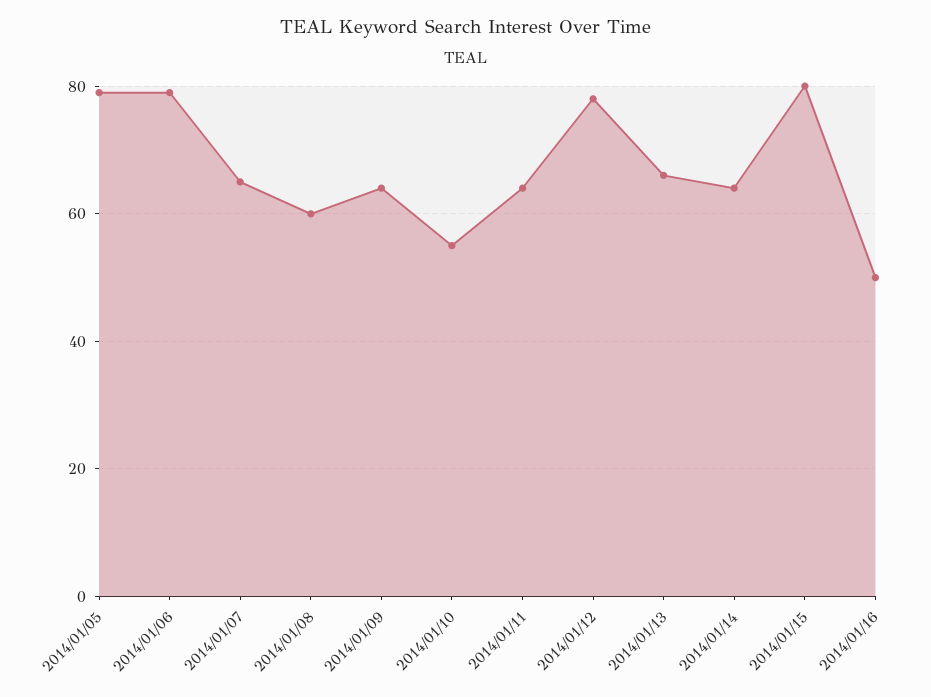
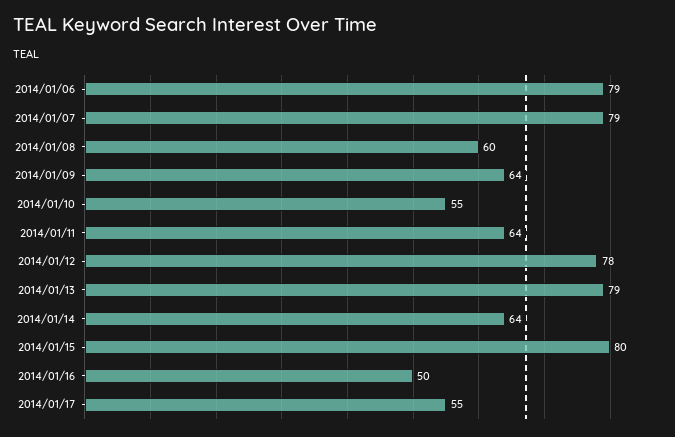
2014/01/05: 80 -> none
2014/01/07: 65 -> 79
2014/01/13: 65 -> 79
2014/01/17: none -> 55

